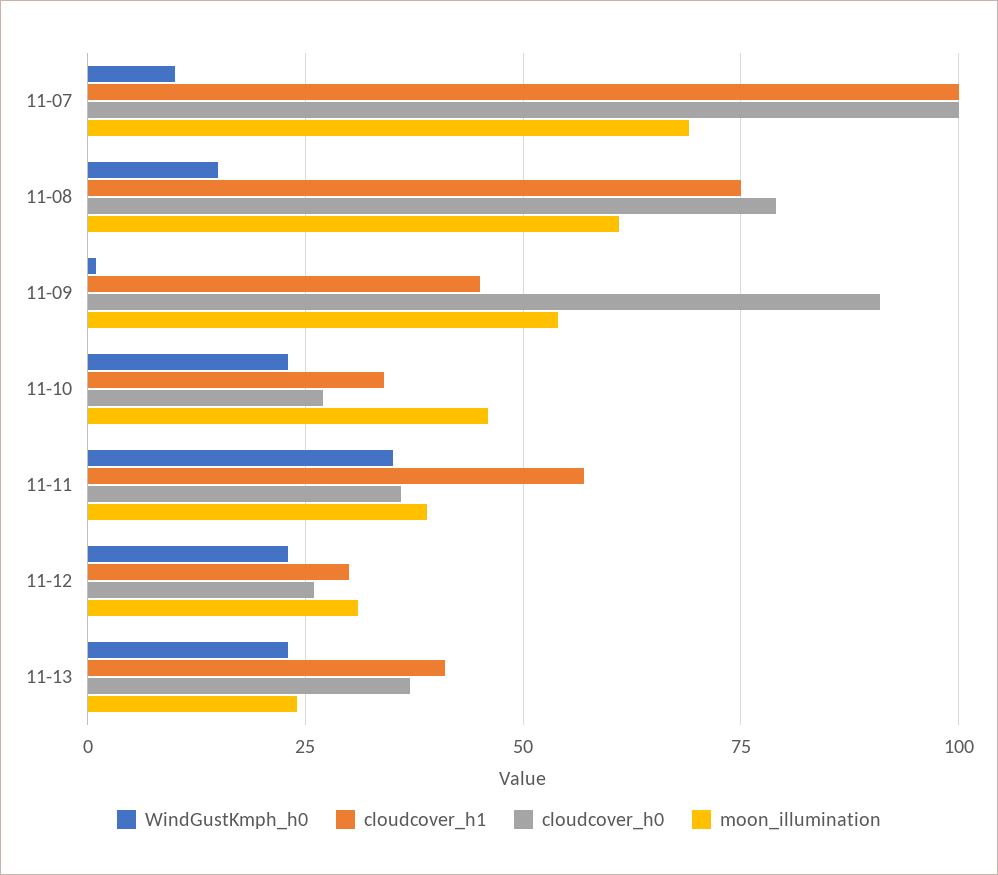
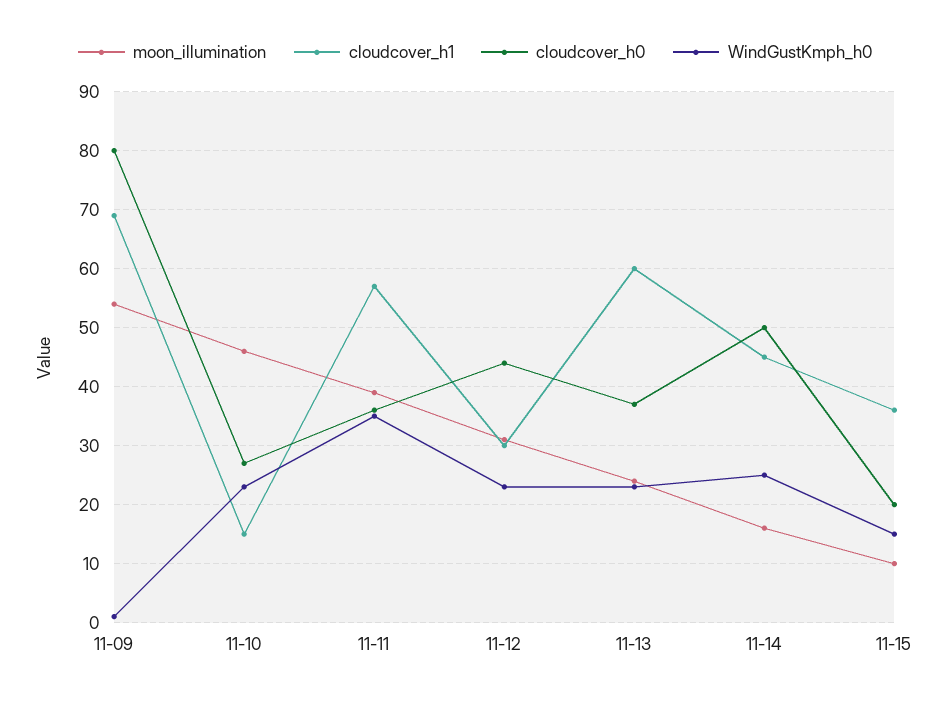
WindGustKmph_h0, 11-07: 10 -> none
cloudcover_h1, 11-07: 100 -> none
cloudcover_h0, 11-07: 100 -> none
moon_illumination, 11-07: 70 -> none
WindGustKmph_h0, 11-08: 15 -> none
cloudcover_h1, 11-08: 75 -> none
cloudcover_h0, 11-08: 80 -> none
moon_illumination, 11-08: 60 -> none
cloudcover_h1, 11-09: 45 -> 70
cloudcover_h0, 11-09: 90 -> 80
cloudcover_h1, 11-10: 35 -> 15
cloudcover_h0, 11-12: 25 -> 45
cloudcover_h1, 11-13: 40 -> 60
moon_illumination, 11-14: none -> 15
cloudcover_h1, 11-14: none -> 45
cloudcover_h0, 11-14: none -> 50
WindGustKmph_h0, 11-14: none -> 25
moon_illumination, 11-15: none -> 10
cloudcover_h1, 11-15: none -> 35
cloudcover_h0, 11-15: none -> 20
WindGustKmph_h0, 11-15: none -> 15

